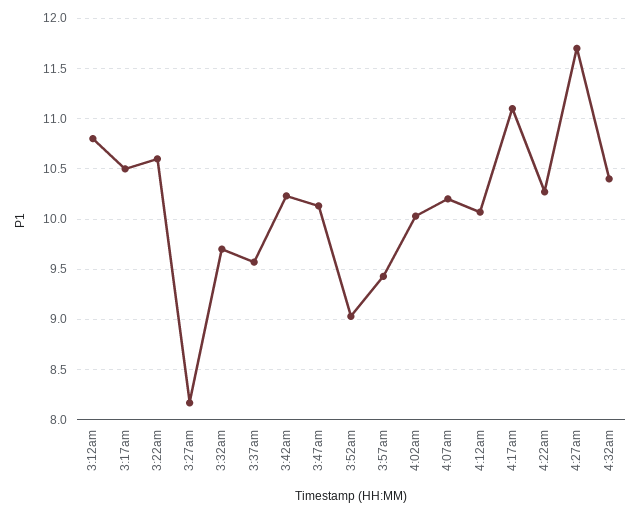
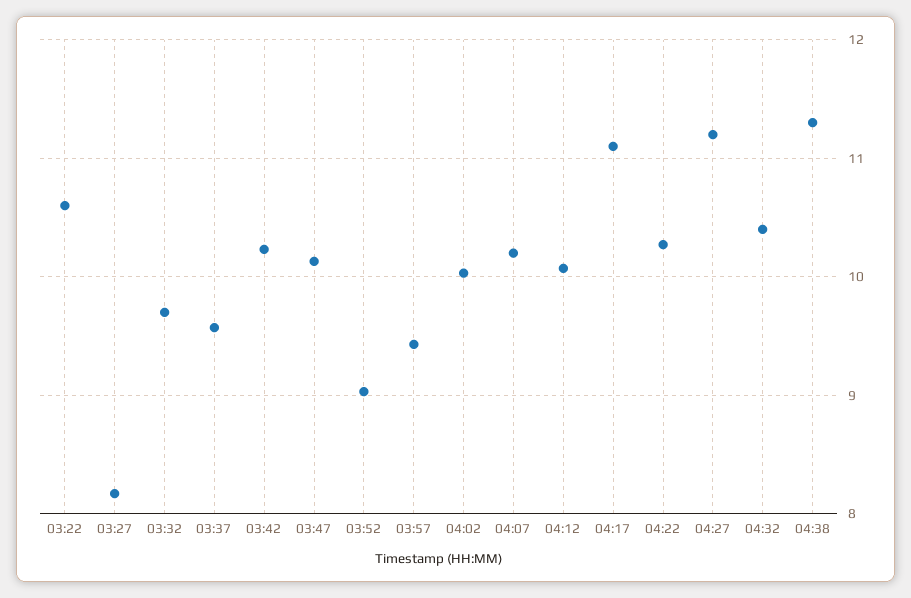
3:12am: 10.8 -> none
3:17am: 10.5 -> none
4:27am: 11.7 -> 11.2
04:38: none -> 11.3

